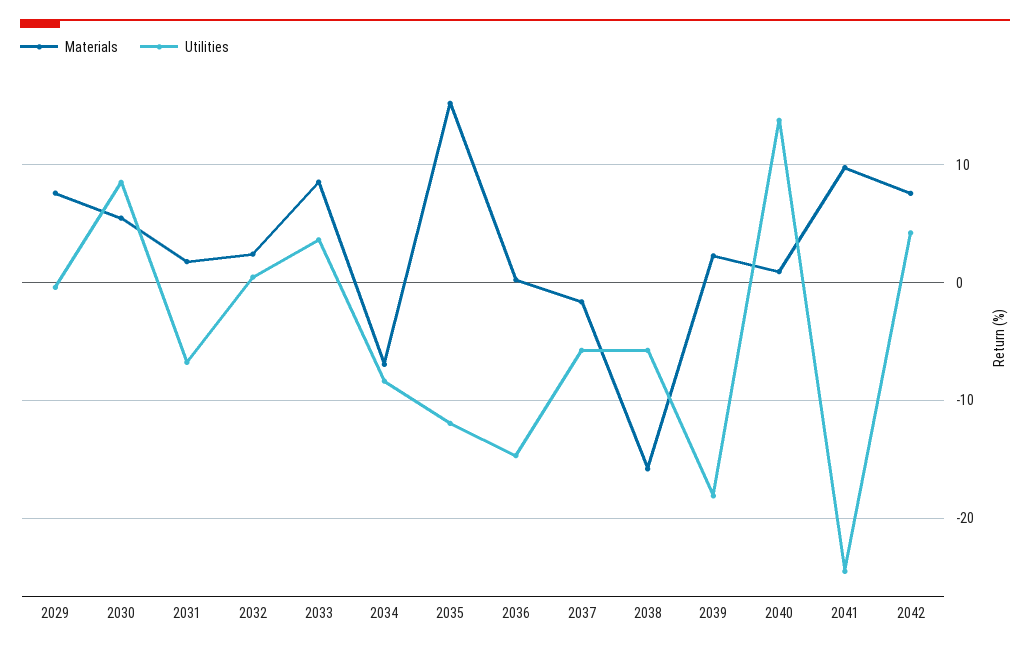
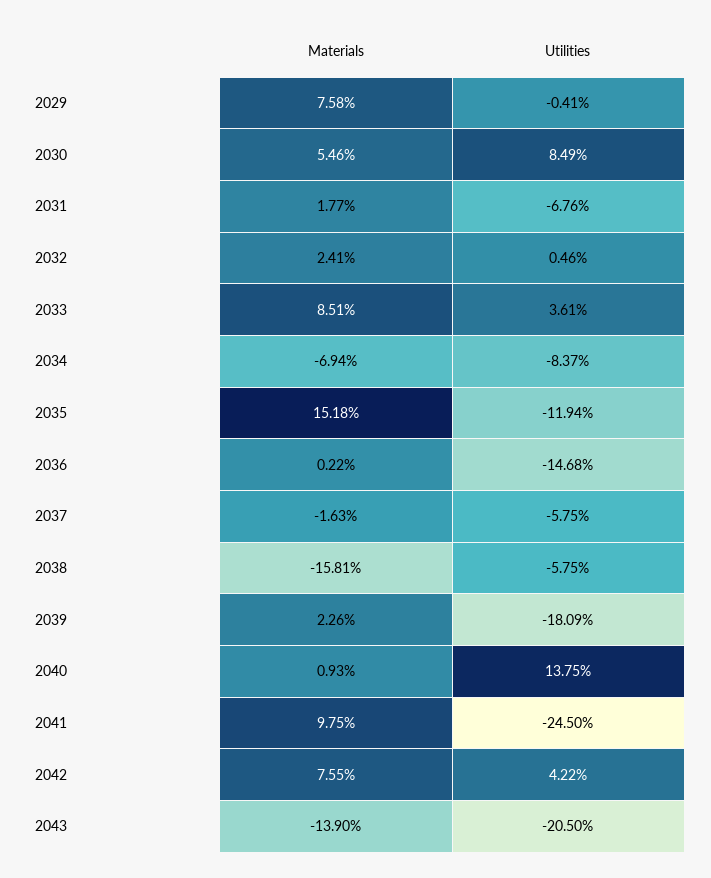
Materials, 2043: none -> -13.9
Utilities, 2043: none -> -20.5

